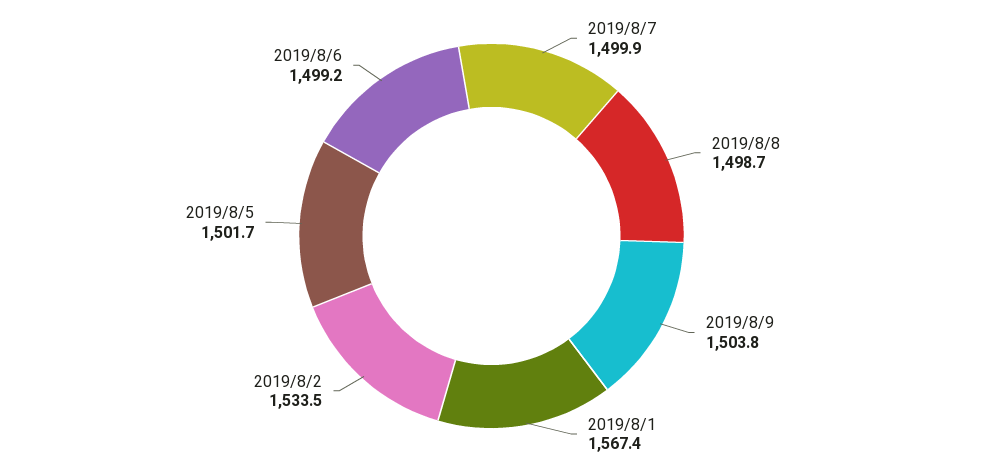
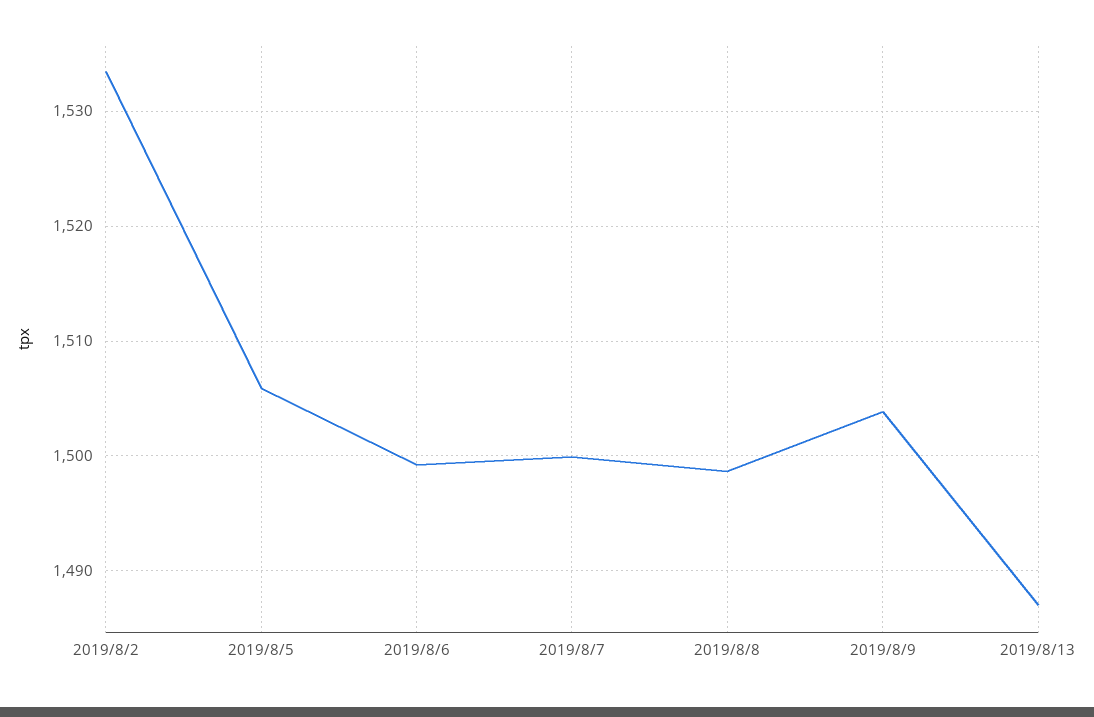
2019/8/1: 1567.4 -> none
2019/8/5: 1501.7 -> 1506
2019/8/13: none -> 1487

